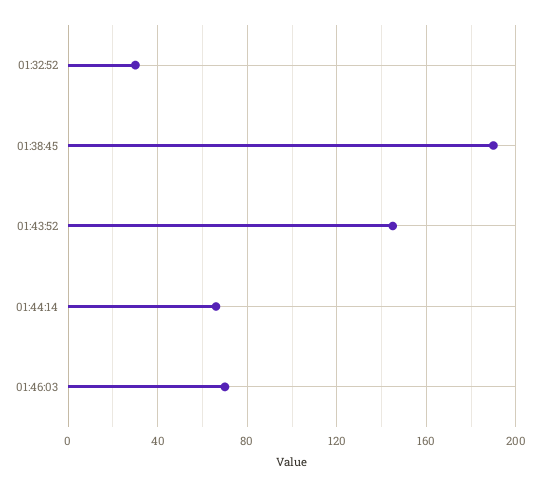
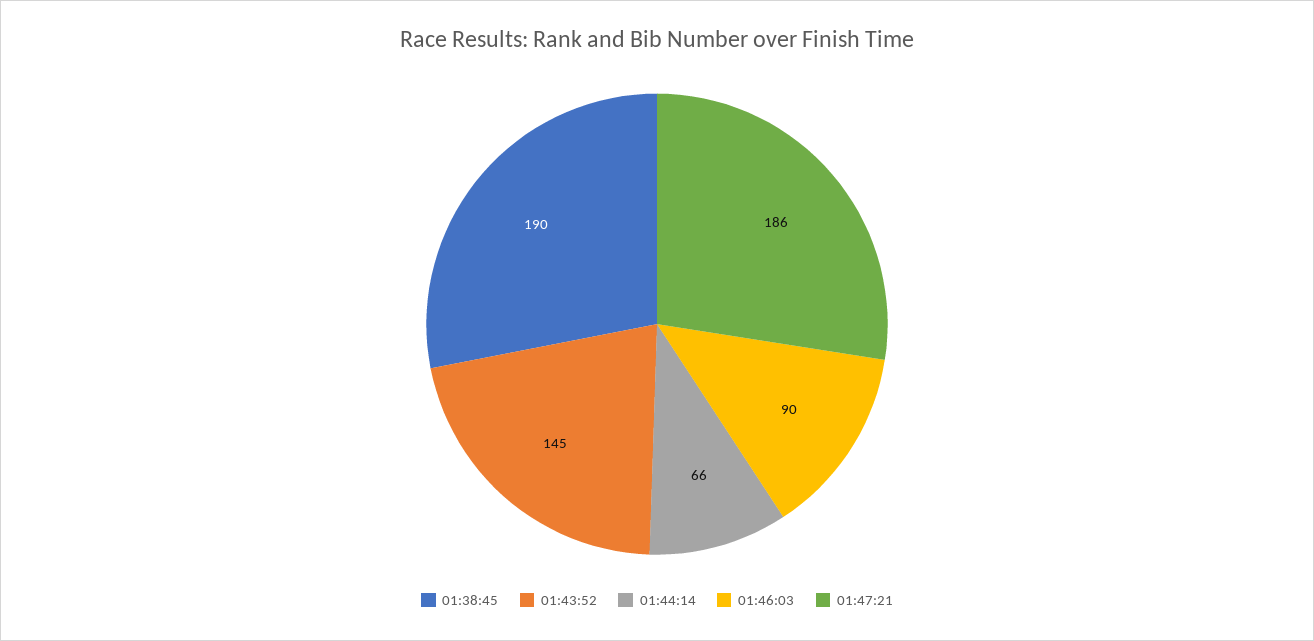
01:32:52: 30 -> none
01:46:03: 70 -> 90
01:47:21: none -> 186

